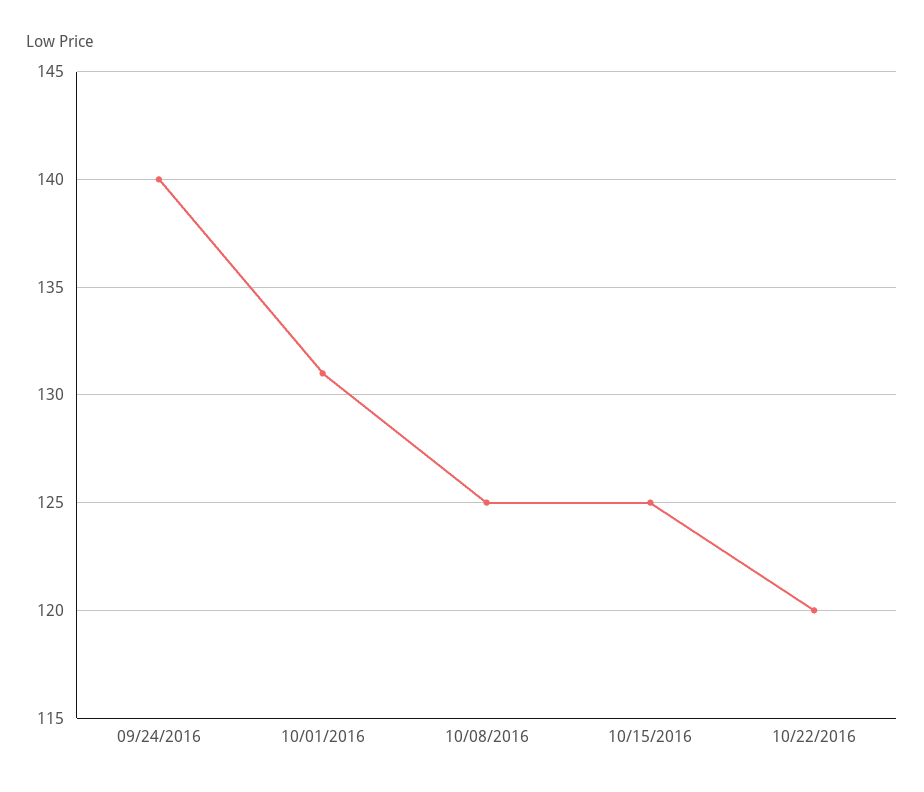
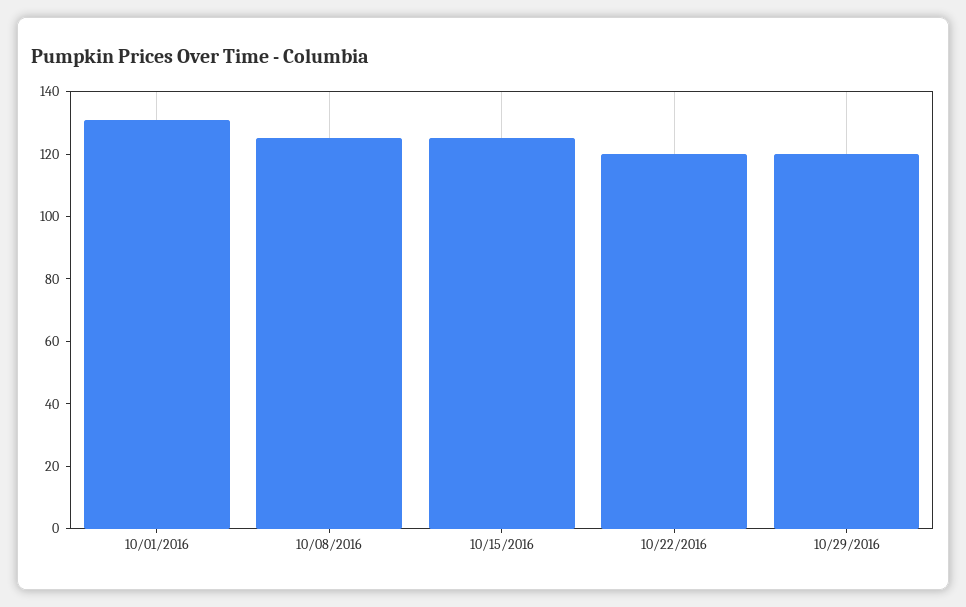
09/24/2016: 140 -> none
10/29/2016: none -> 120

